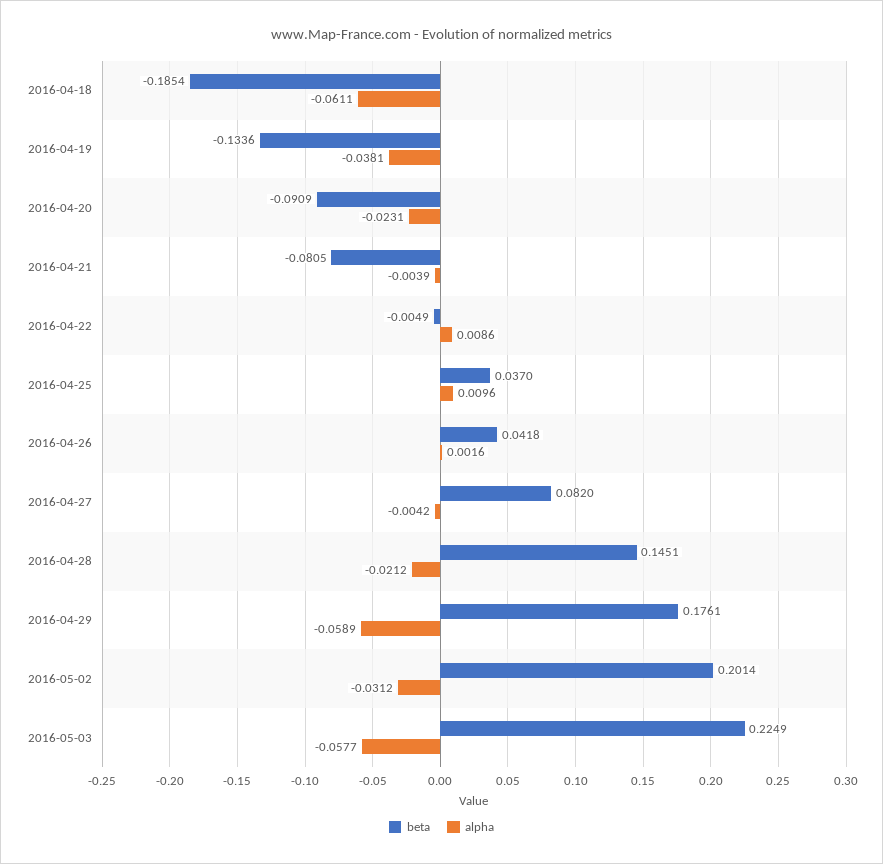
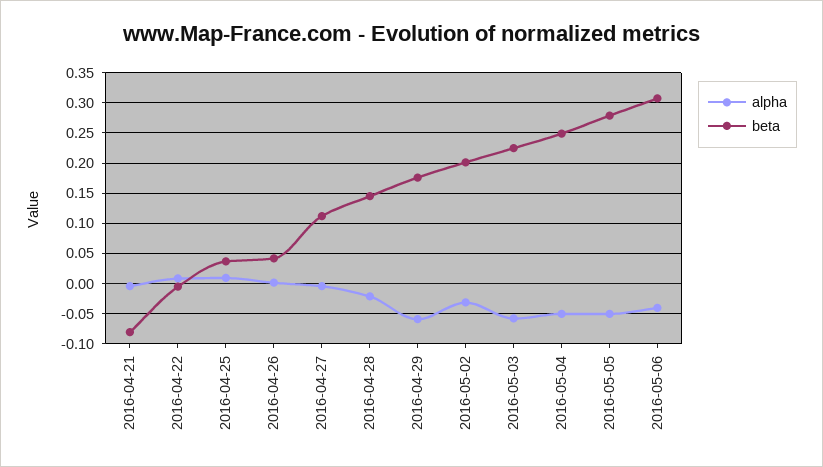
beta, 2016-04-18: -0.1854 -> none
alpha, 2016-04-18: -0.0611 -> none
beta, 2016-04-19: -0.1336 -> none
alpha, 2016-04-19: -0.0381 -> none
beta, 2016-04-20: -0.0909 -> none
alpha, 2016-04-20: -0.0231 -> none
beta, 2016-04-27: 0.082 -> 0.11
alpha, 2016-05-04: none -> -0.05
beta, 2016-05-04: none -> 0.25
alpha, 2016-05-05: none -> -0.05
beta, 2016-05-05: none -> 0.28
alpha, 2016-05-06: none -> -0.04
beta, 2016-05-06: none -> 0.31

